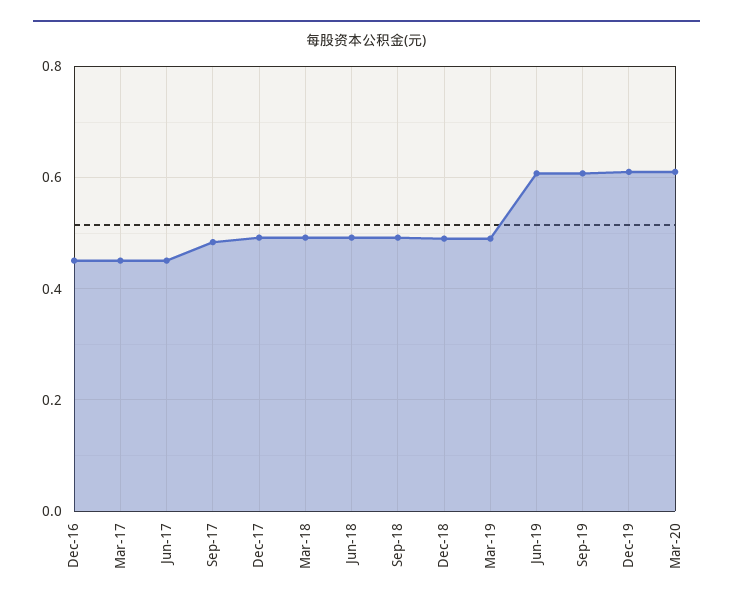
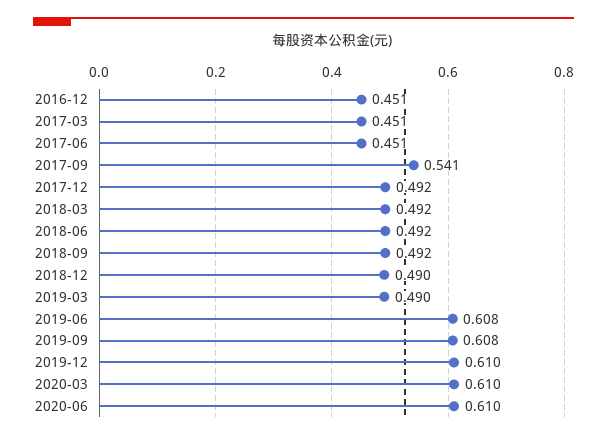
Sep-17: 0.48 -> 0.541
2020-06: none -> 0.61

